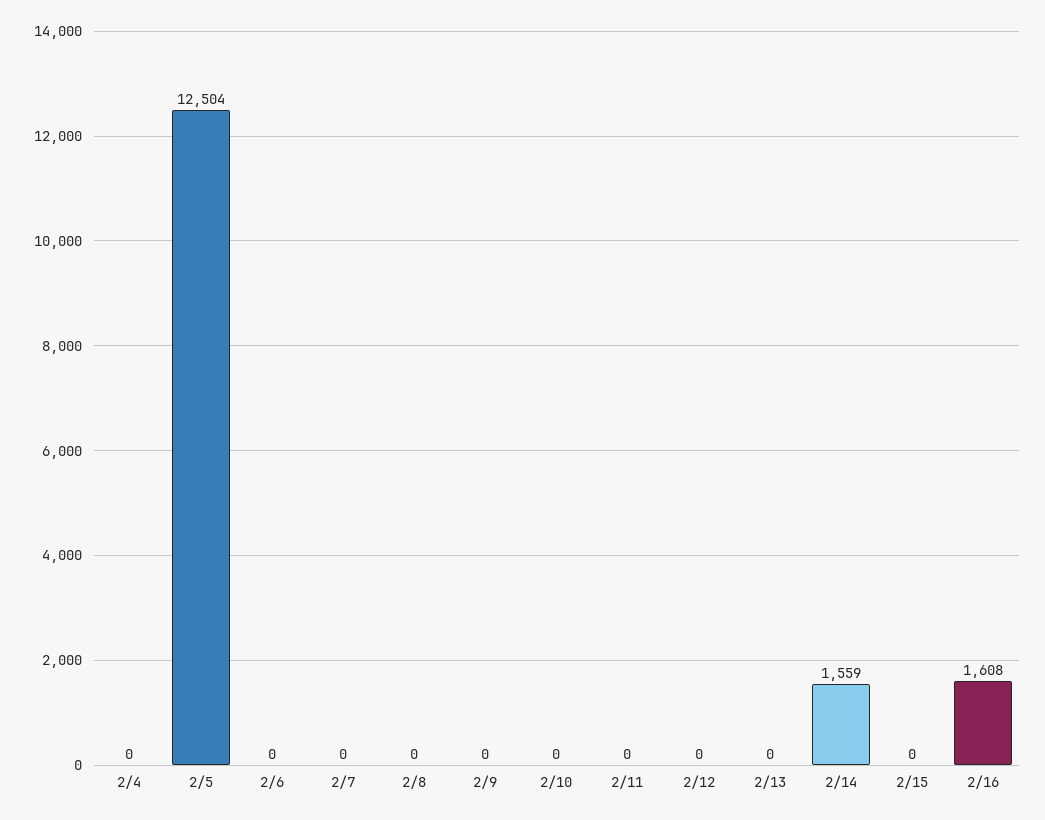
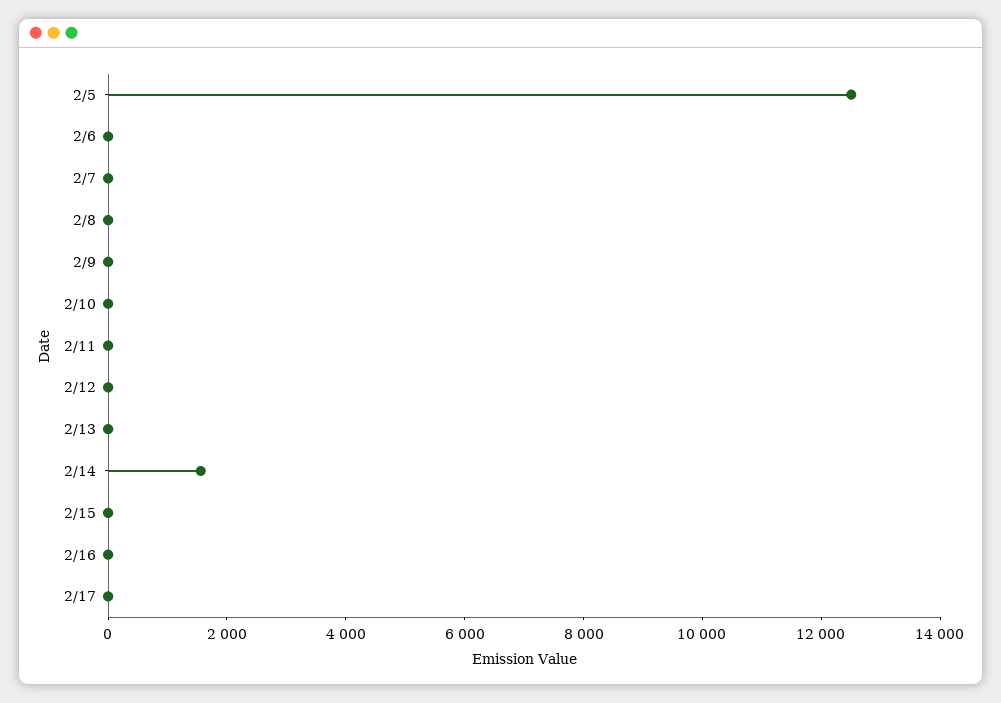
2/4: 0 -> none
2/16: 1608 -> 0
2/17: none -> 0

